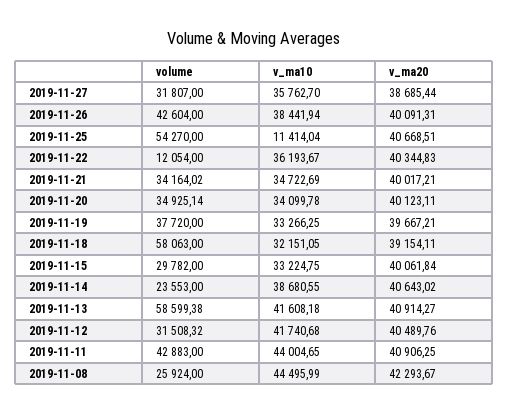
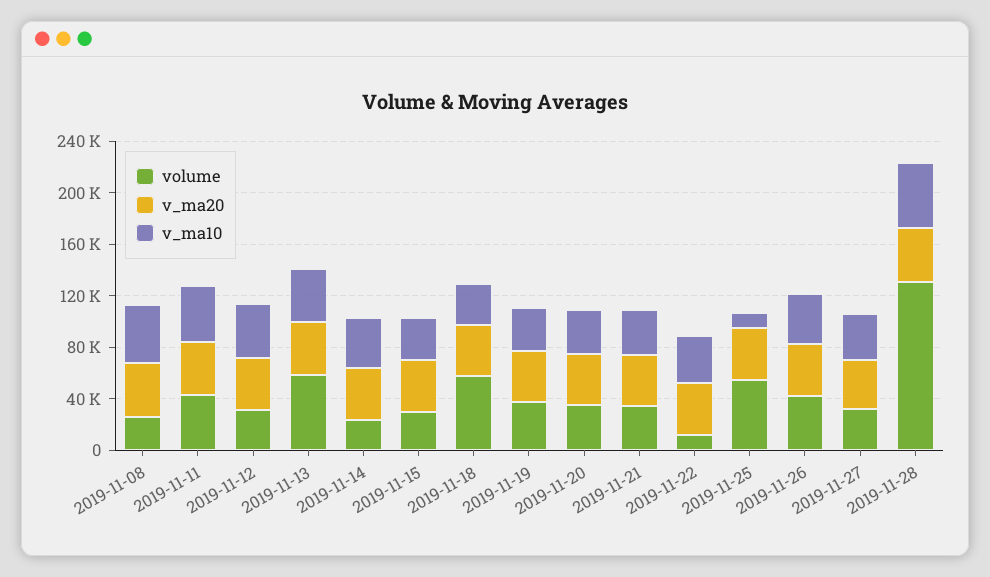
volume, 2019-11-28: none -> 130000
v_ma20, 2019-11-28: none -> 40000
v_ma10, 2019-11-28: none -> 50000

